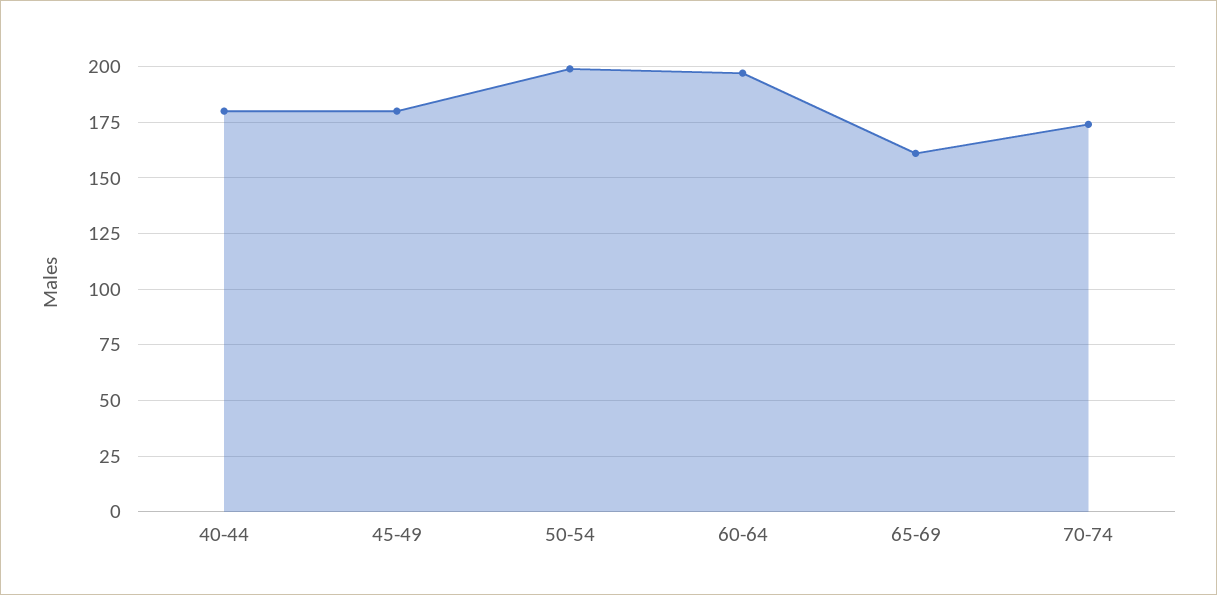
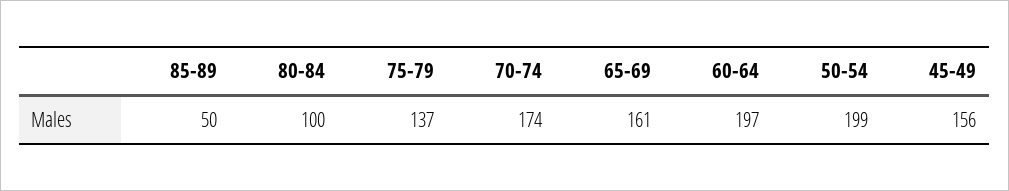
40-44: 180 -> none
45-49: 180 -> 156
85-89: none -> 50
80-84: none -> 100
75-79: none -> 137

